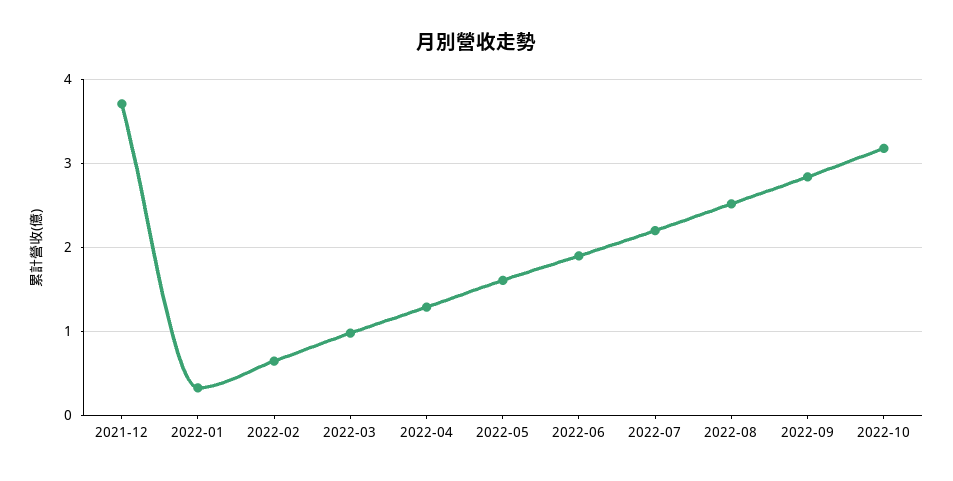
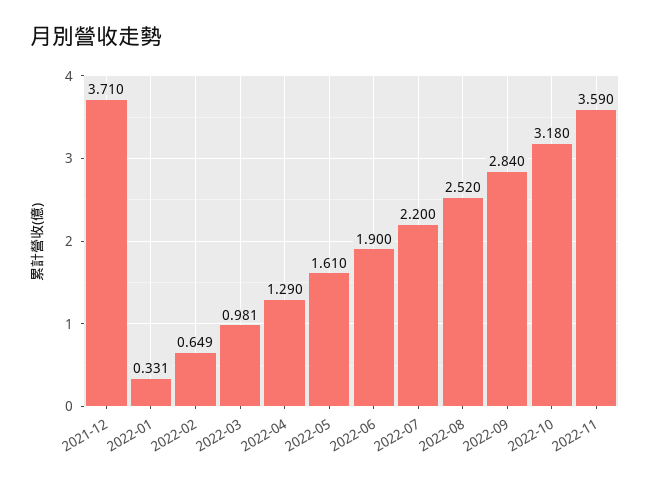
2022-11: none -> 3.59

